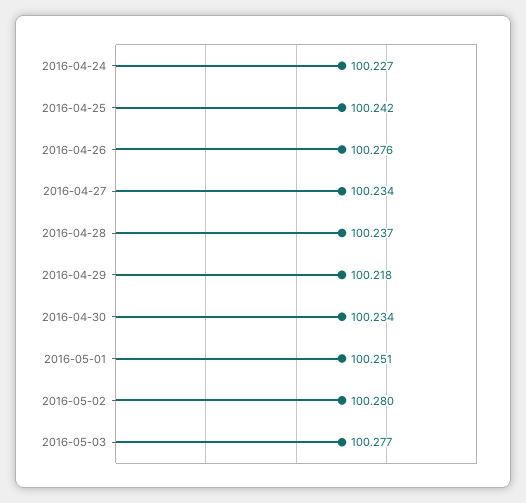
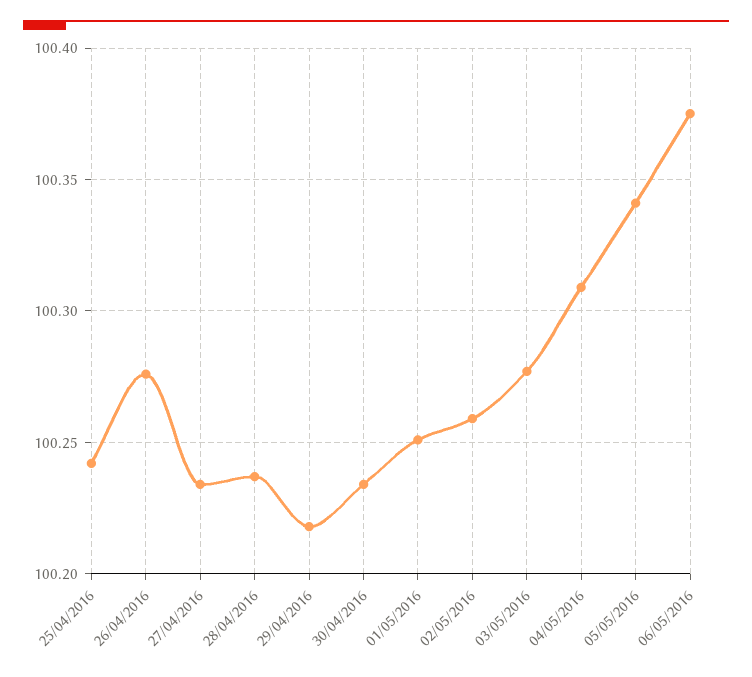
2016-04-24: 100.227 -> none
2016-05-02: 100.28 -> 100.26
04/05/2016: none -> 100.31
05/05/2016: none -> 100.34
06/05/2016: none -> 100.375

